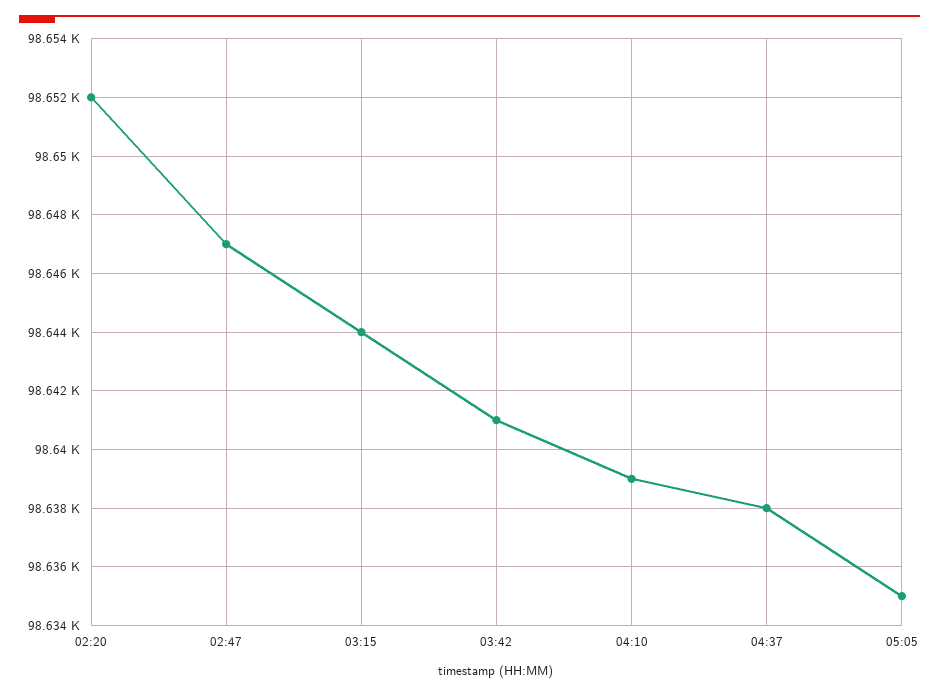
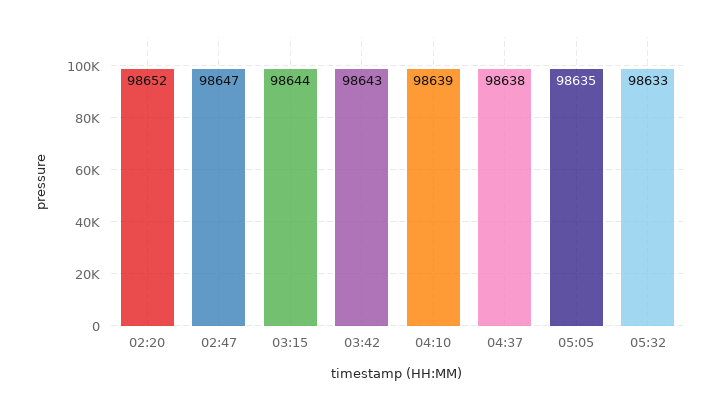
03:42: 98641 -> 98643
05:32: none -> 98633

